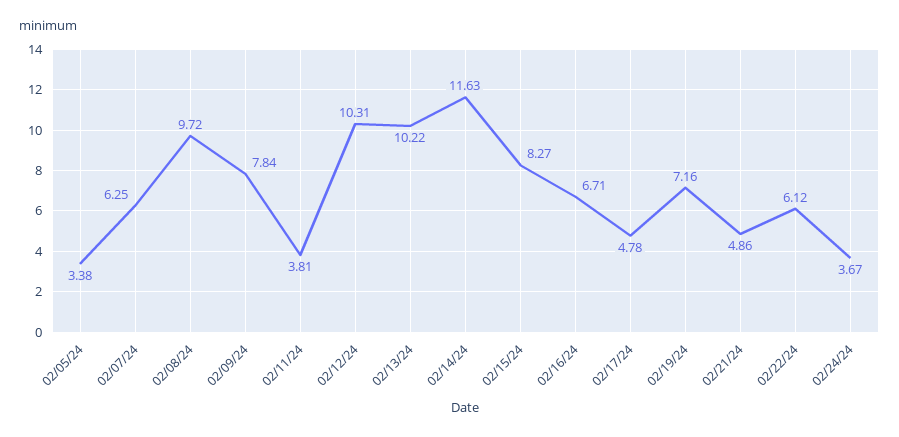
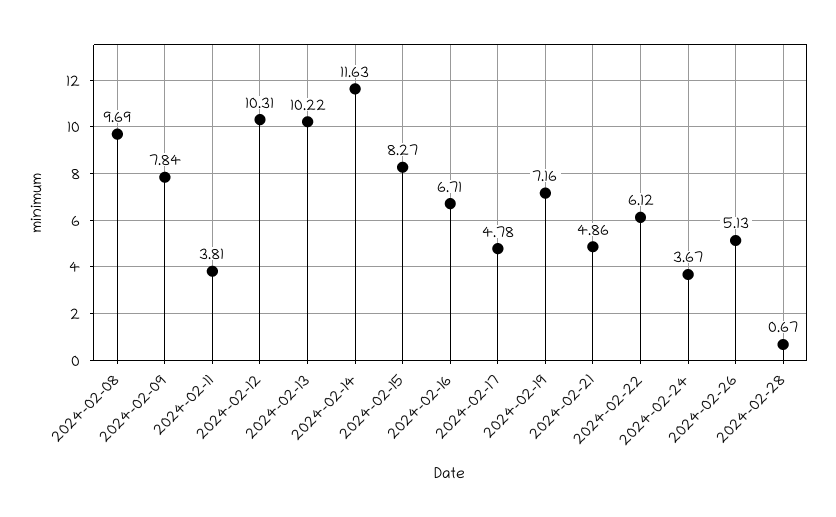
02/05/24: 3.38 -> none
02/07/24: 6.25 -> none
02/08/24: 9.72 -> 9.69
2024-02-26: none -> 5.13
2024-02-28: none -> 0.67

